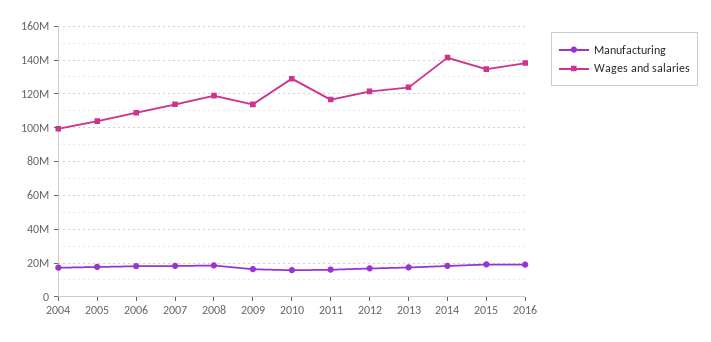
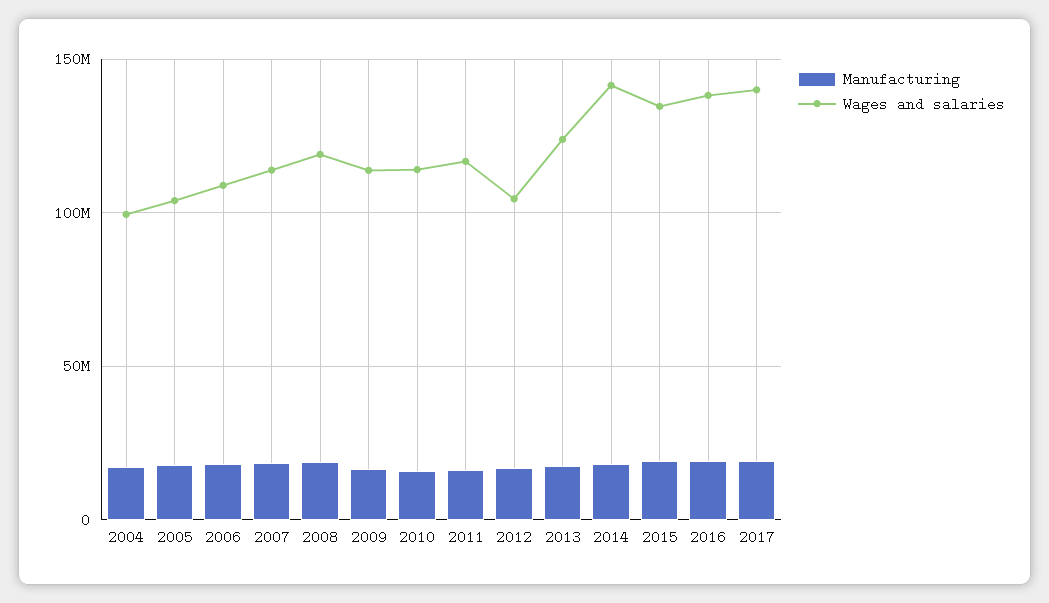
Wages and salaries, 2010: 130000000 -> 115000000
Wages and salaries, 2012: 120000000 -> 105000000
Manufacturing, 2017: none -> 20000000
Wages and salaries, 2017: none -> 140000000

